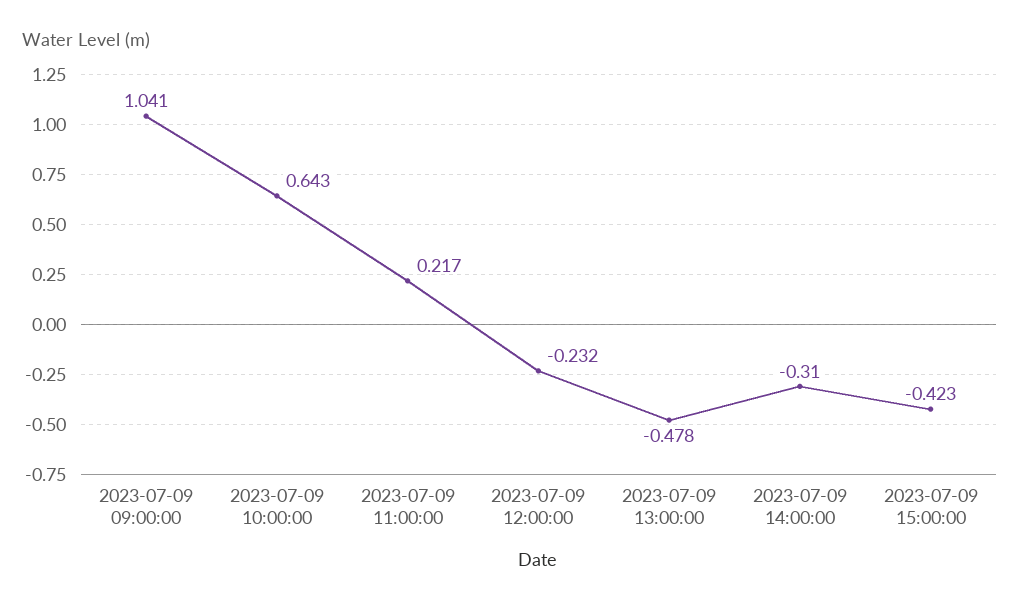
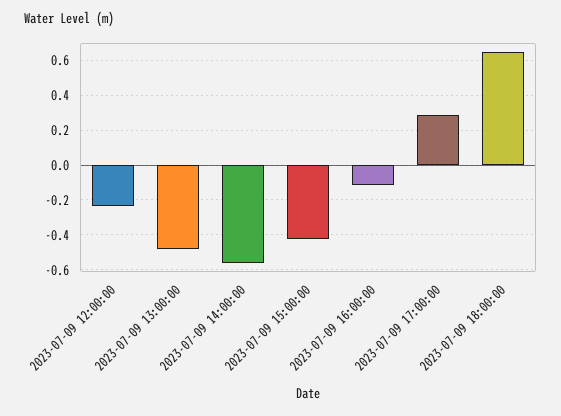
2023-07-09 09:00:00: 1.041 -> none
2023-07-09 10:00:00: 0.643 -> none
2023-07-09 11:00:00: 0.217 -> none
2023-07-09 14:00:00: -0.31 -> -0.55
2023-07-09 16:00:00: none -> -0.1
2023-07-09 17:00:00: none -> 0.3
2023-07-09 18:00:00: none -> 0.65

